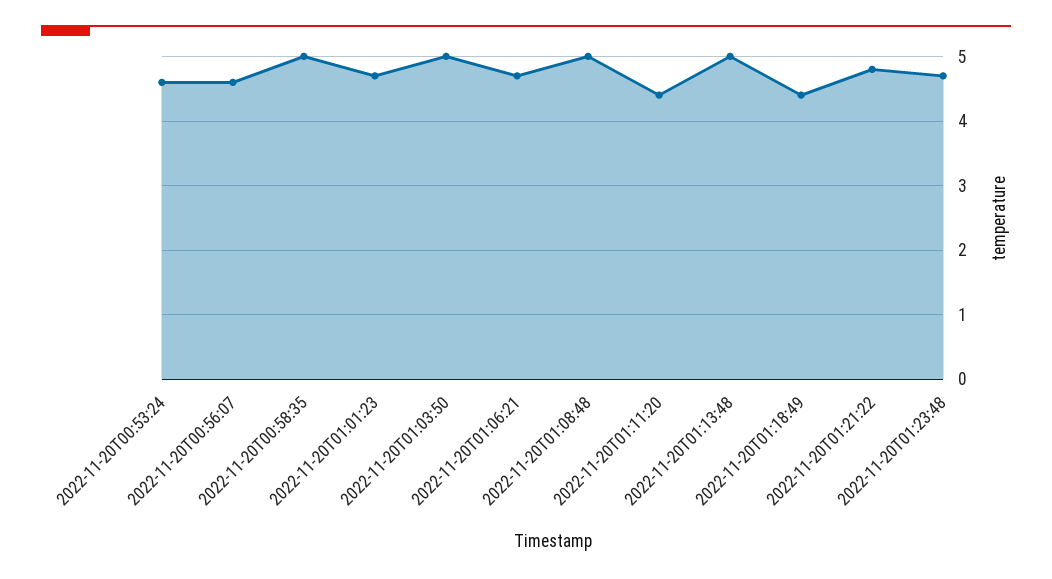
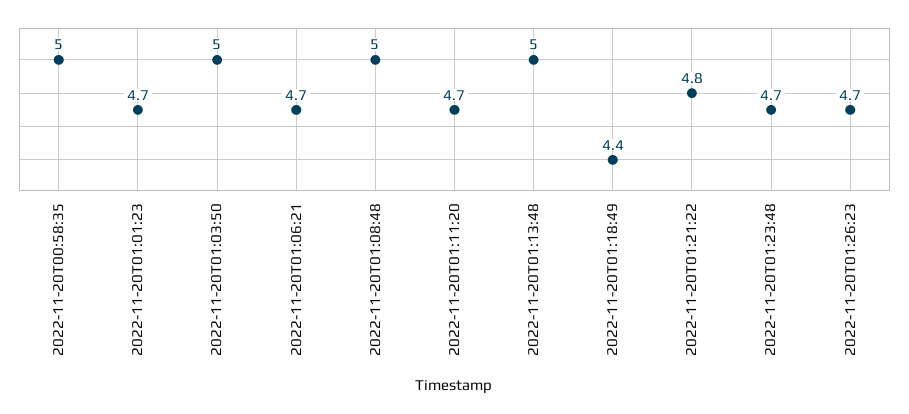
2022-11-20T00:53:24: 4.6 -> none
2022-11-20T00:56:07: 4.6 -> none
2022-11-20T01:11:20: 4.4 -> 4.7
2022-11-20T01:26:23: none -> 4.7

